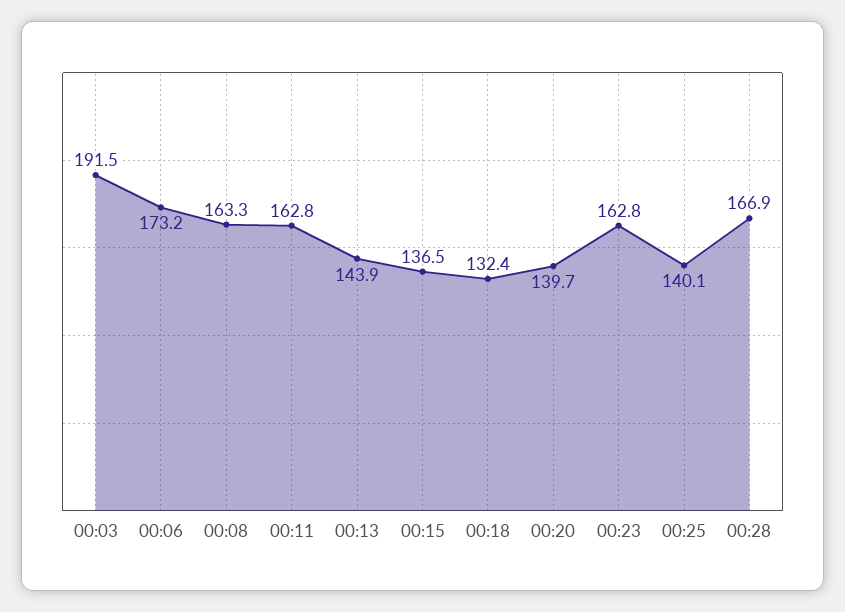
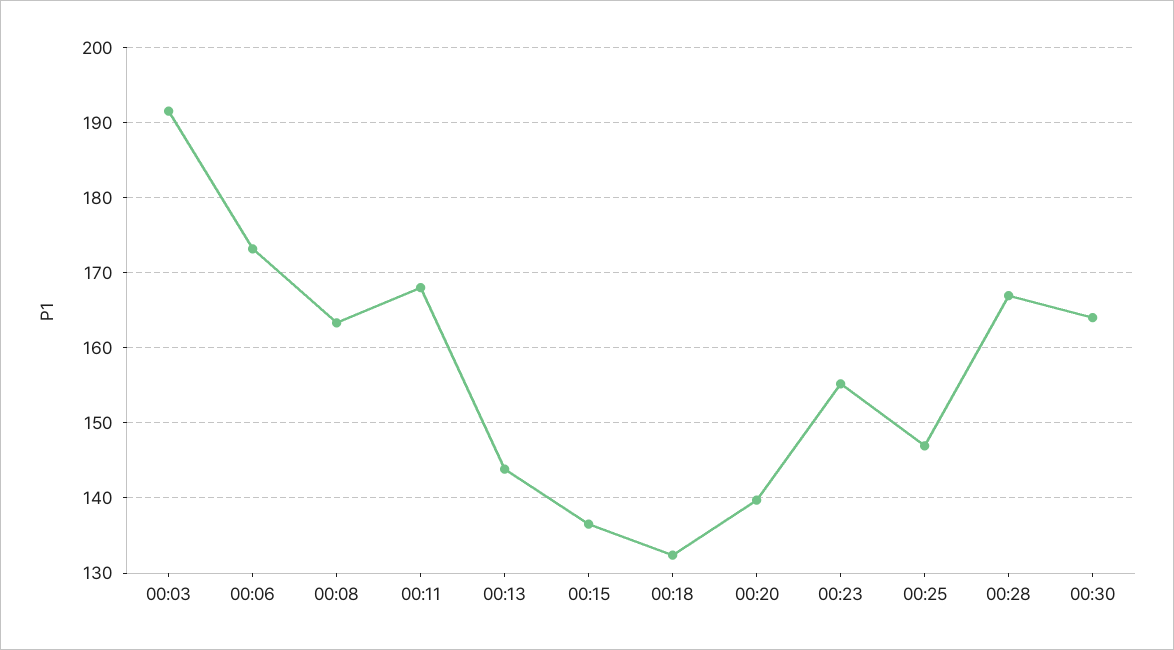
00:11: 162.8 -> 168
00:23: 162.8 -> 155
00:25: 140.1 -> 147
00:30: none -> 164

